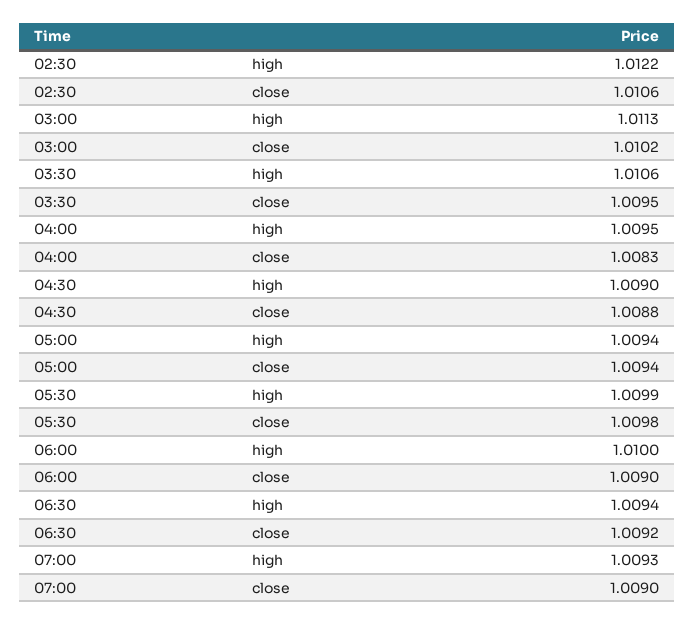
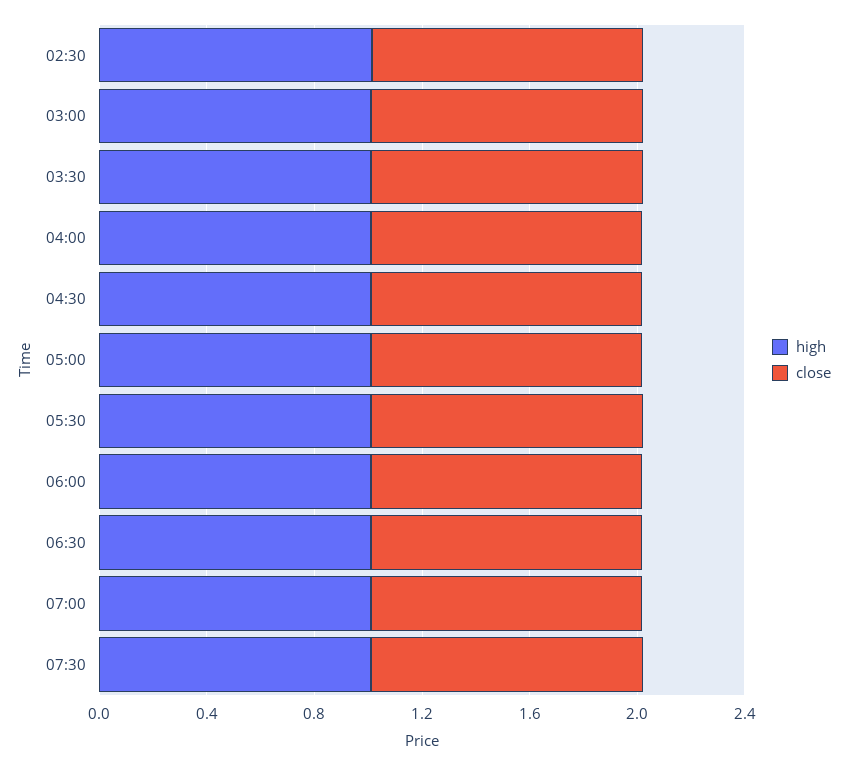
high, 07:30: none -> 1
close, 07:30: none -> 1

